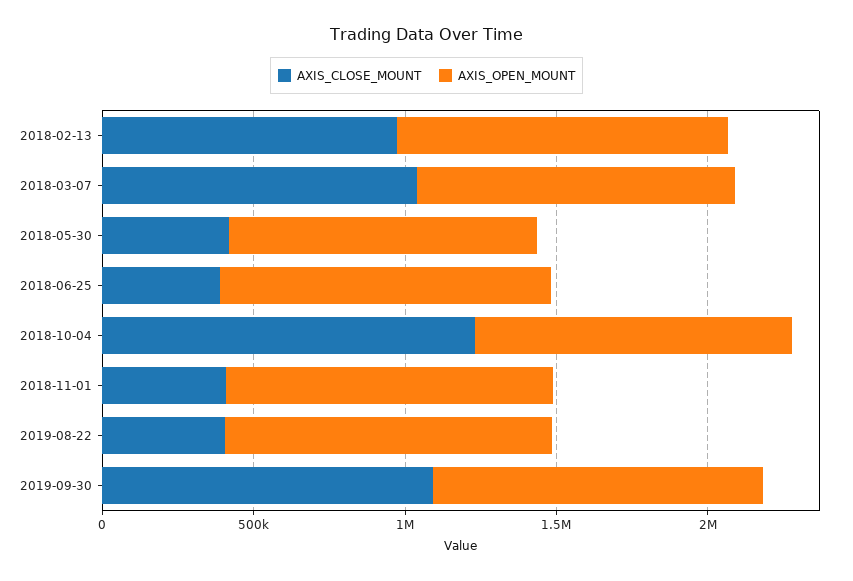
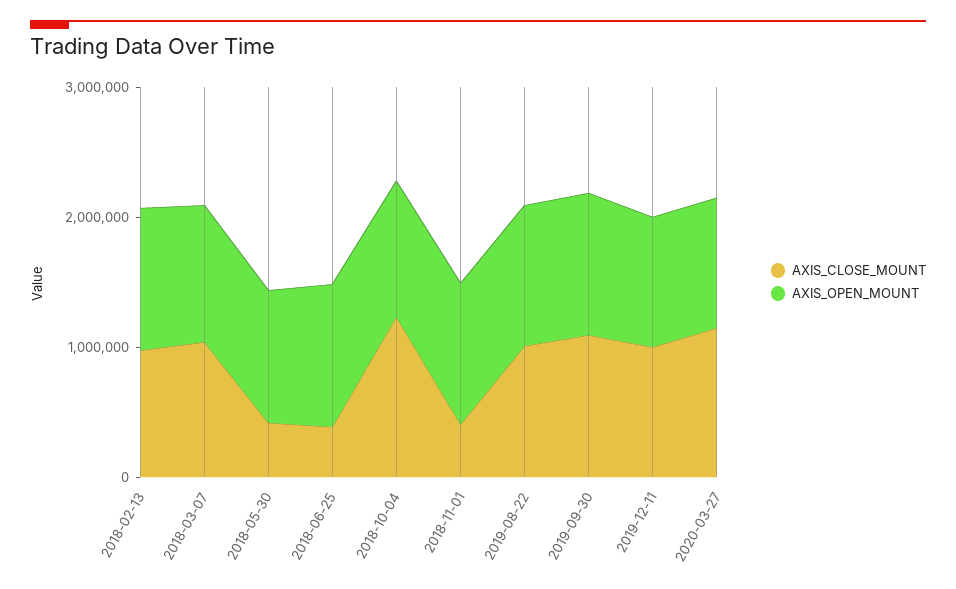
AXIS_CLOSE_MOUNT, 2019-08-22: 400000 -> 1000000
AXIS_CLOSE_MOUNT, 2019-12-11: none -> 1000000
AXIS_OPEN_MOUNT, 2019-12-11: none -> 1000000
AXIS_CLOSE_MOUNT, 2020-03-27: none -> 1200000
AXIS_OPEN_MOUNT, 2020-03-27: none -> 1000000

